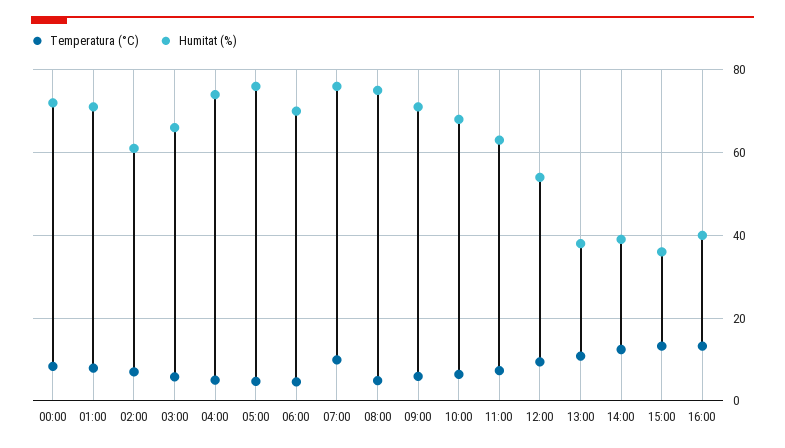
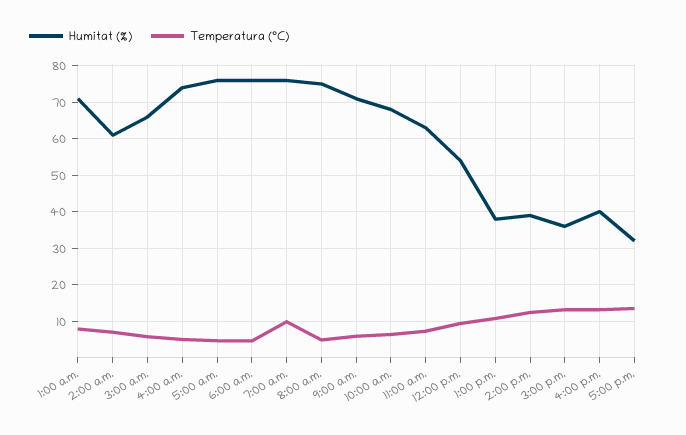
Temperatura (°C), 00:00: 8 -> none
Humitat (%), 00:00: 72 -> none
Humitat (%), 06:00: 70 -> 76
Humitat (%), 5:00 p.m.: none -> 32
Temperatura (°C), 5:00 p.m.: none -> 14

